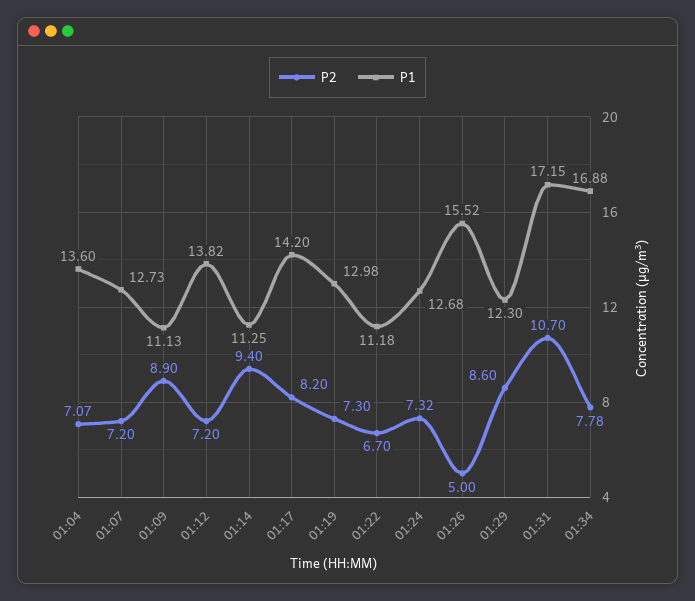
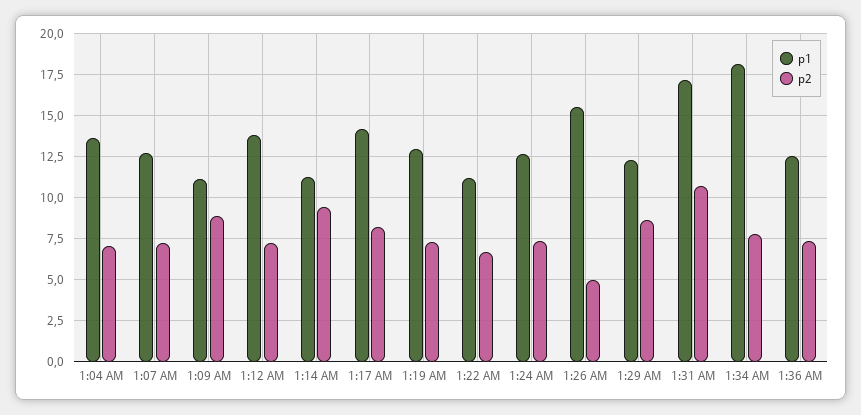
P1, 01:34: 16.88 -> 18
P1, 1:36 AM: none -> 12.5
P2, 1:36 AM: none -> 7.5

